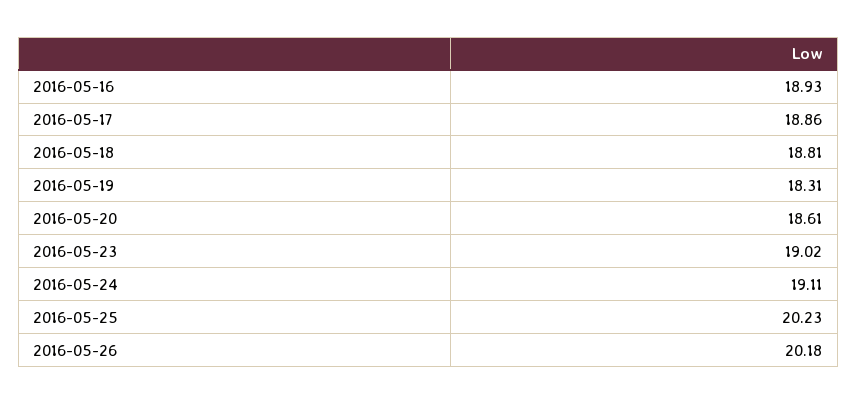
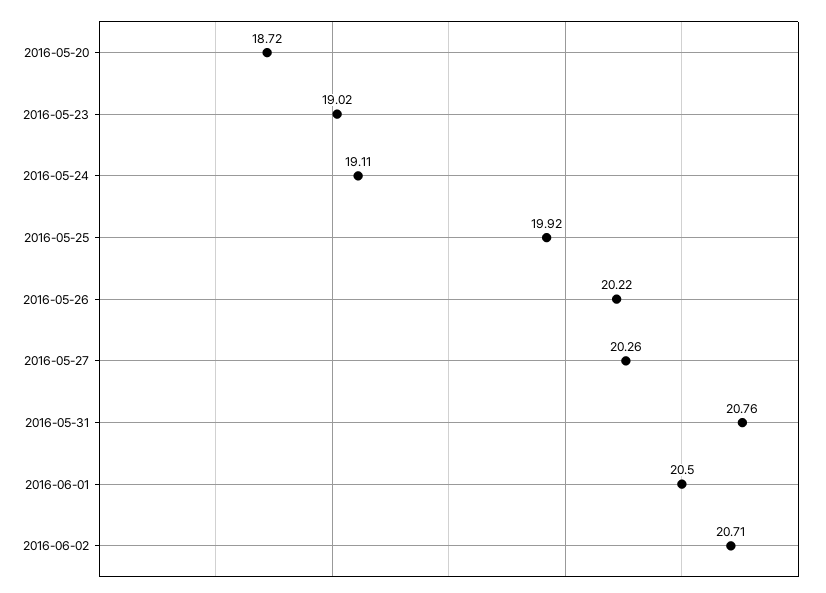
2016-05-16: 18.93 -> none
2016-05-17: 18.86 -> none
2016-05-18: 18.81 -> none
2016-05-19: 18.31 -> none
2016-05-20: 18.61 -> 18.72
2016-05-25: 20.23 -> 19.92
2016-05-26: 20.18 -> 20.22
2016-05-27: none -> 20.26
2016-05-31: none -> 20.76
2016-06-01: none -> 20.5
2016-06-02: none -> 20.71

